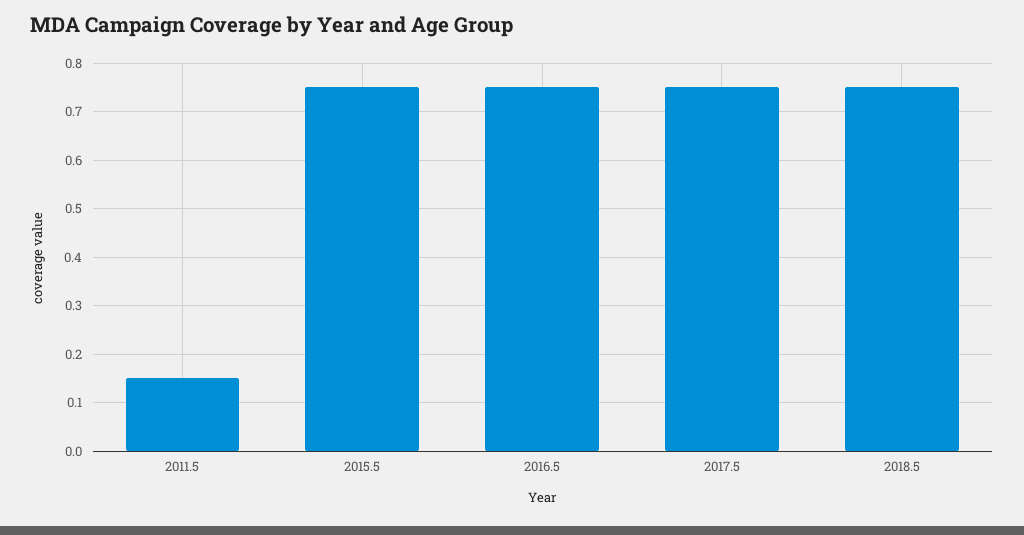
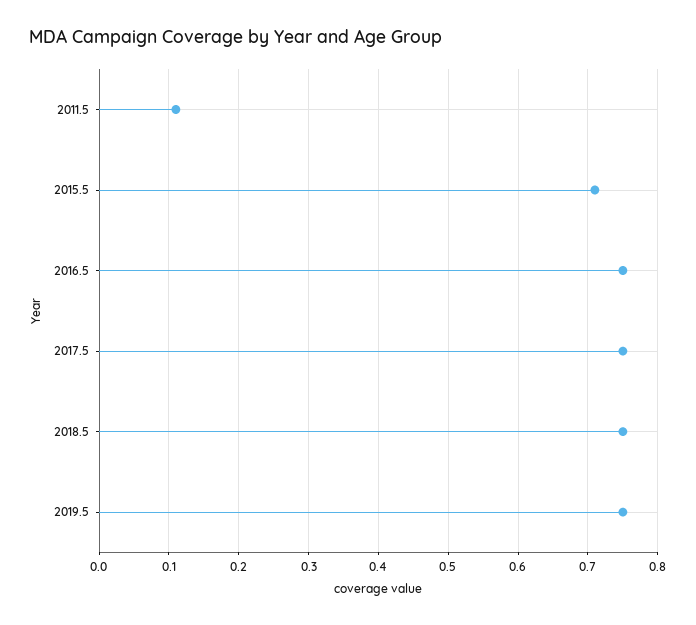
2011.5: 0.15 -> 0.11
2015.5: 0.75 -> 0.71
2019.5: none -> 0.75

